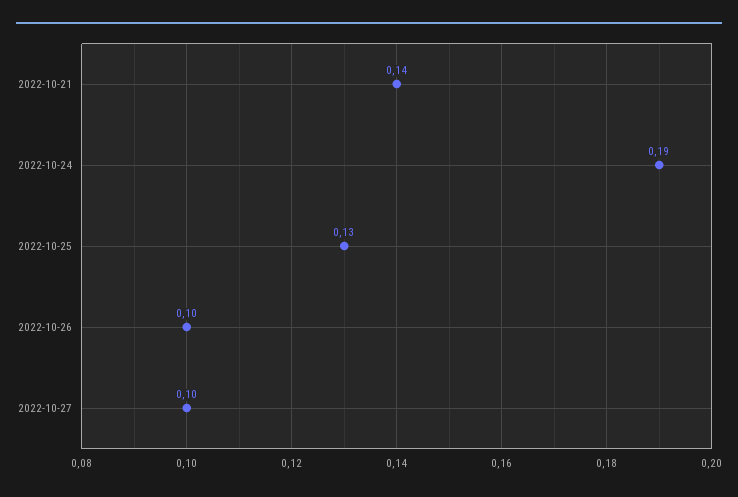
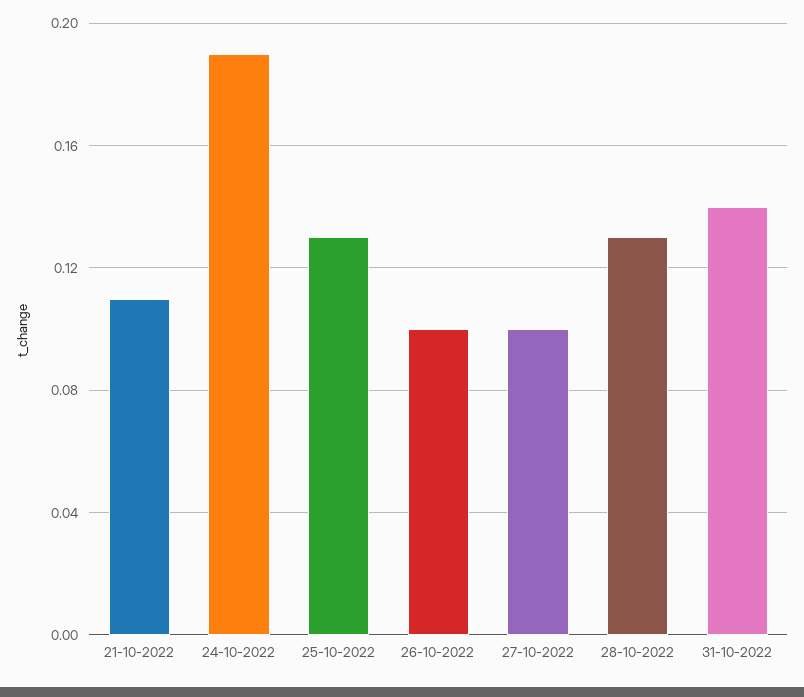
2022-10-21: 0.14 -> 0.11
28-10-2022: none -> 0.13
31-10-2022: none -> 0.14

